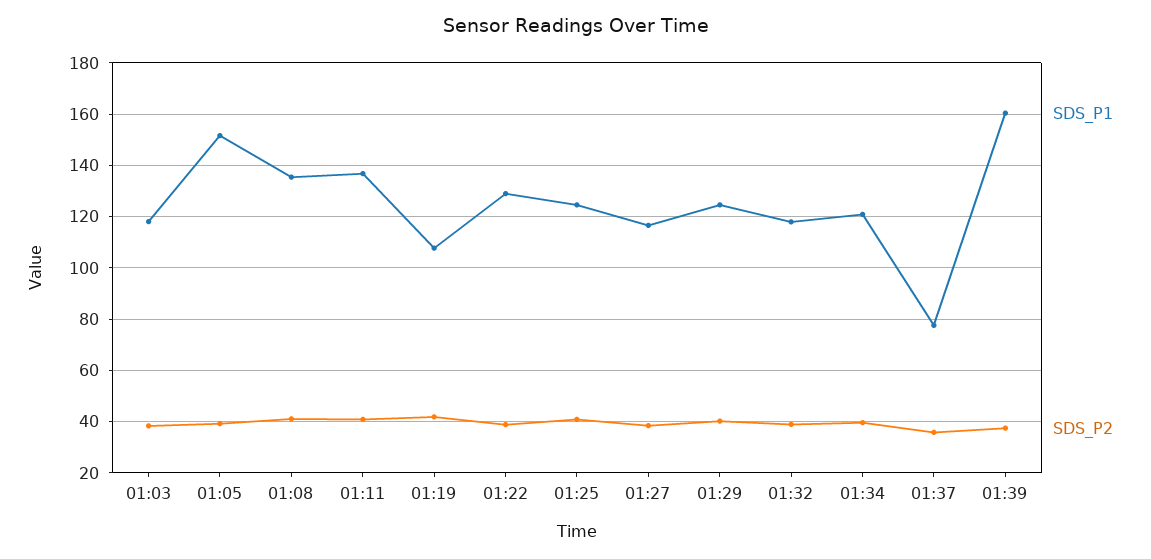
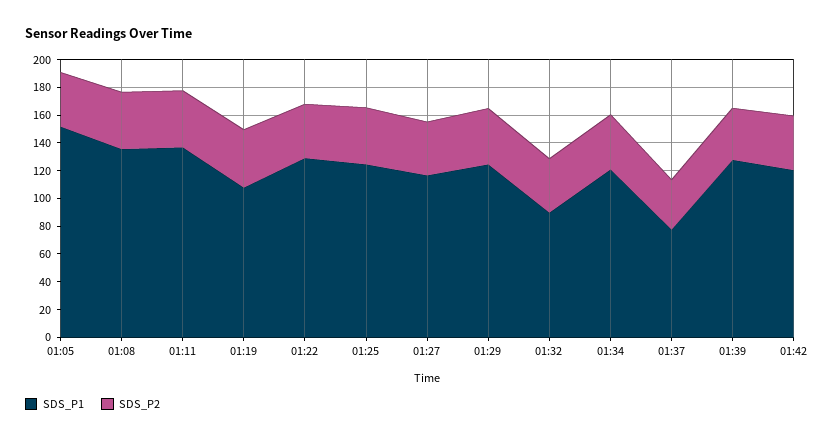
SDS_P1, 01:03: 117.5 -> none
SDS_P2, 01:03: 37.5 -> none
SDS_P1, 01:32: 117.5 -> 90
SDS_P1, 01:39: 160 -> 130
SDS_P1, 01:42: none -> 120
SDS_P2, 01:42: none -> 40

